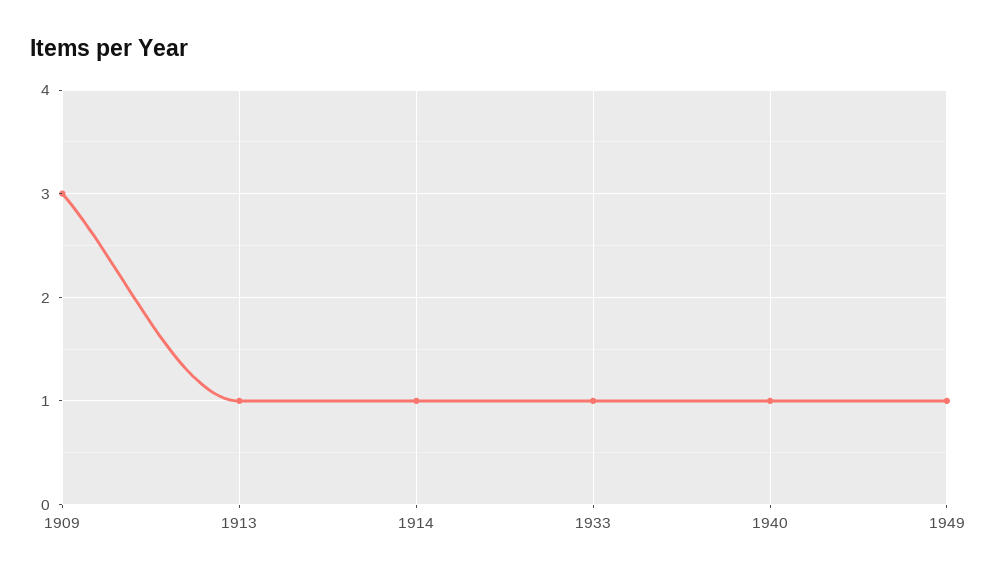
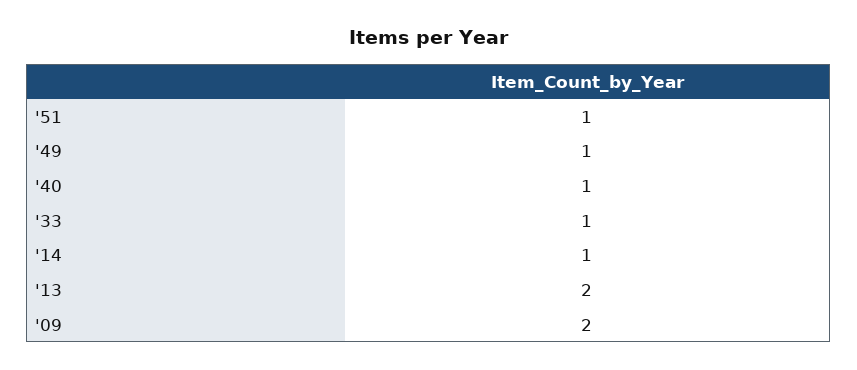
1909: 3 -> 2
1913: 1 -> 2
'51: none -> 1

